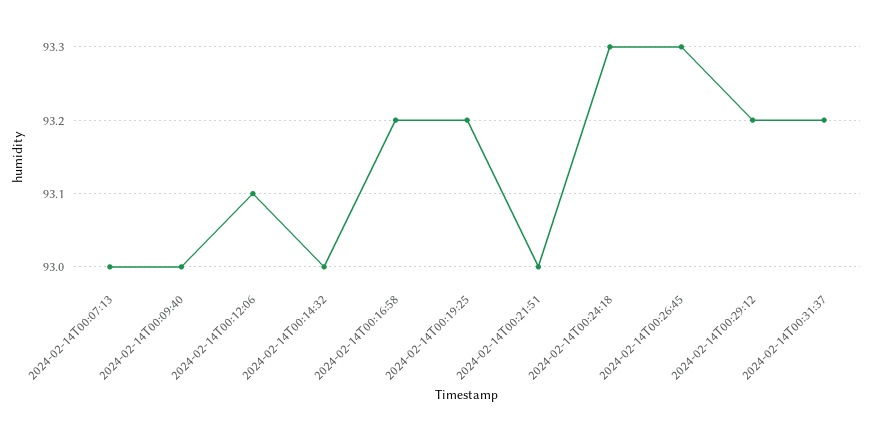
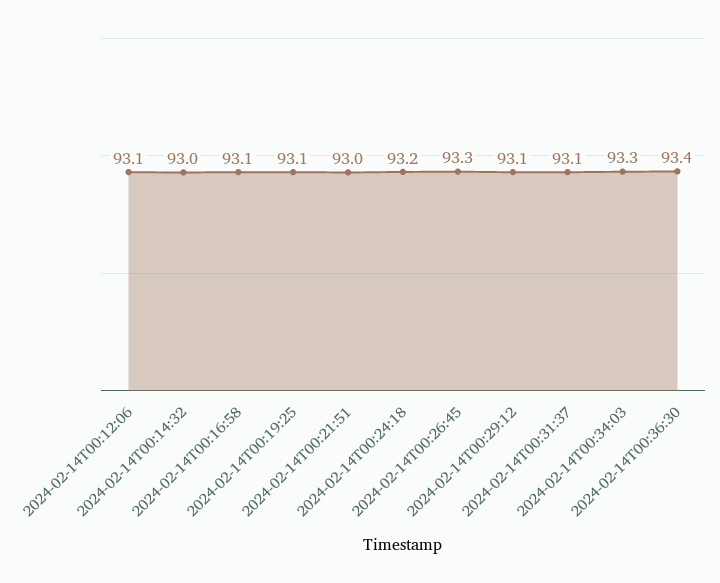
2024-02-14T00:07:13: 93 -> none
2024-02-14T00:09:40: 93 -> none
2024-02-14T00:16:58: 93.2 -> 93.1
2024-02-14T00:19:25: 93.2 -> 93.1
2024-02-14T00:24:18: 93.3 -> 93.2
2024-02-14T00:29:12: 93.2 -> 93.1
2024-02-14T00:31:37: 93.2 -> 93.1
2024-02-14T00:34:03: none -> 93.3
2024-02-14T00:36:30: none -> 93.4

